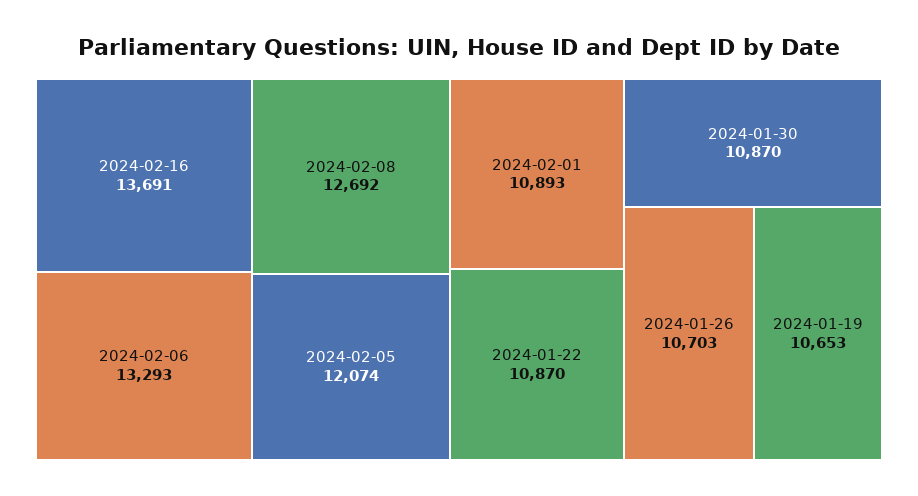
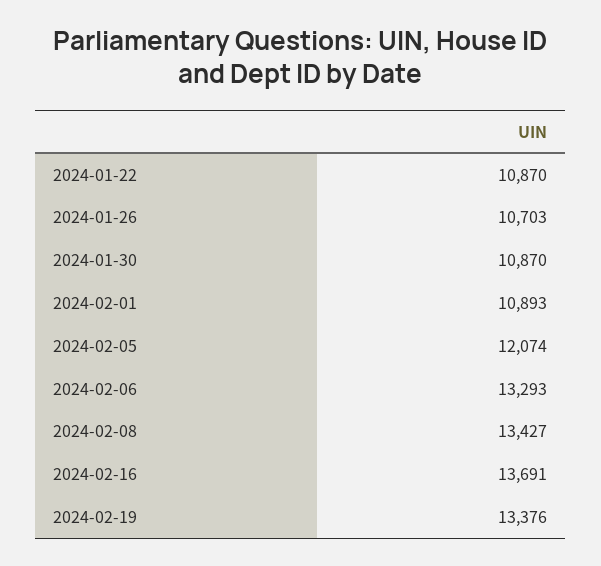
2024-02-08: 12692 -> 13427
2024-01-19: 10653 -> none
2024-02-19: none -> 13376

